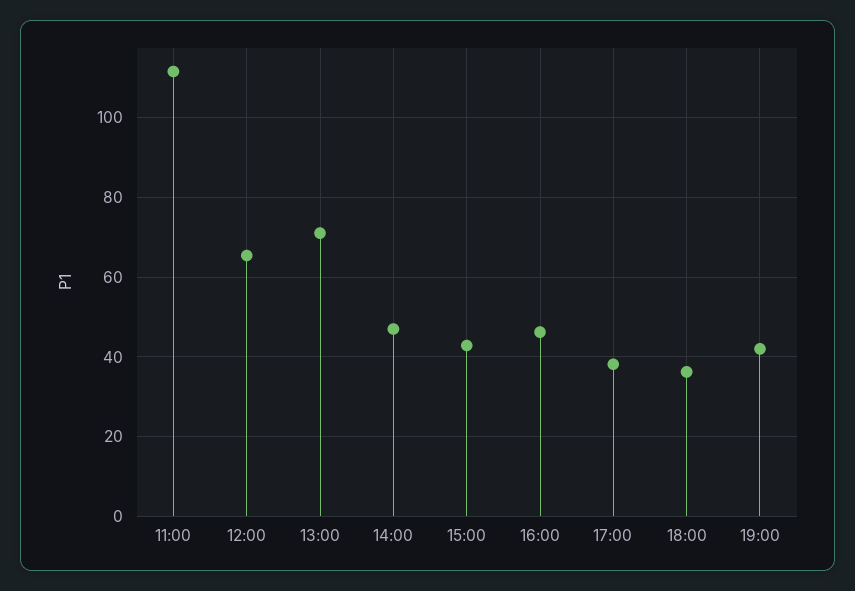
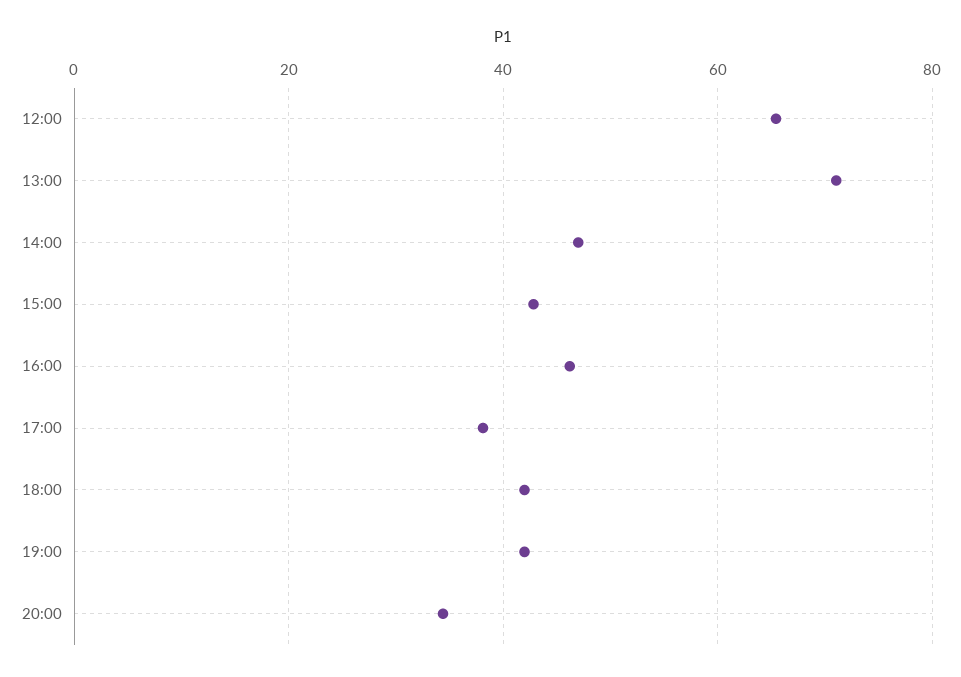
11:00: 112 -> none
18:00: 36 -> 42
20:00: none -> 34

